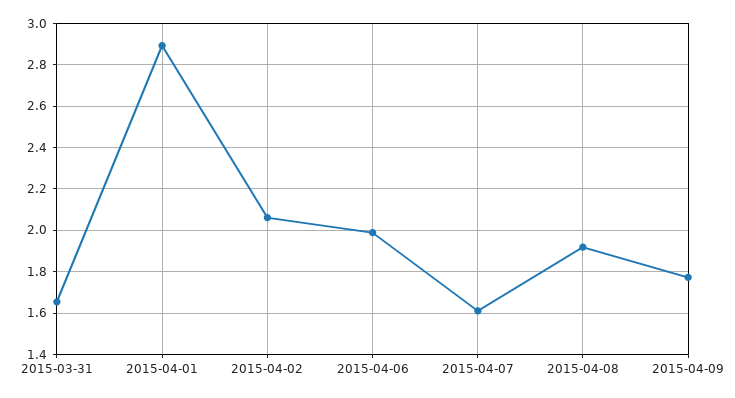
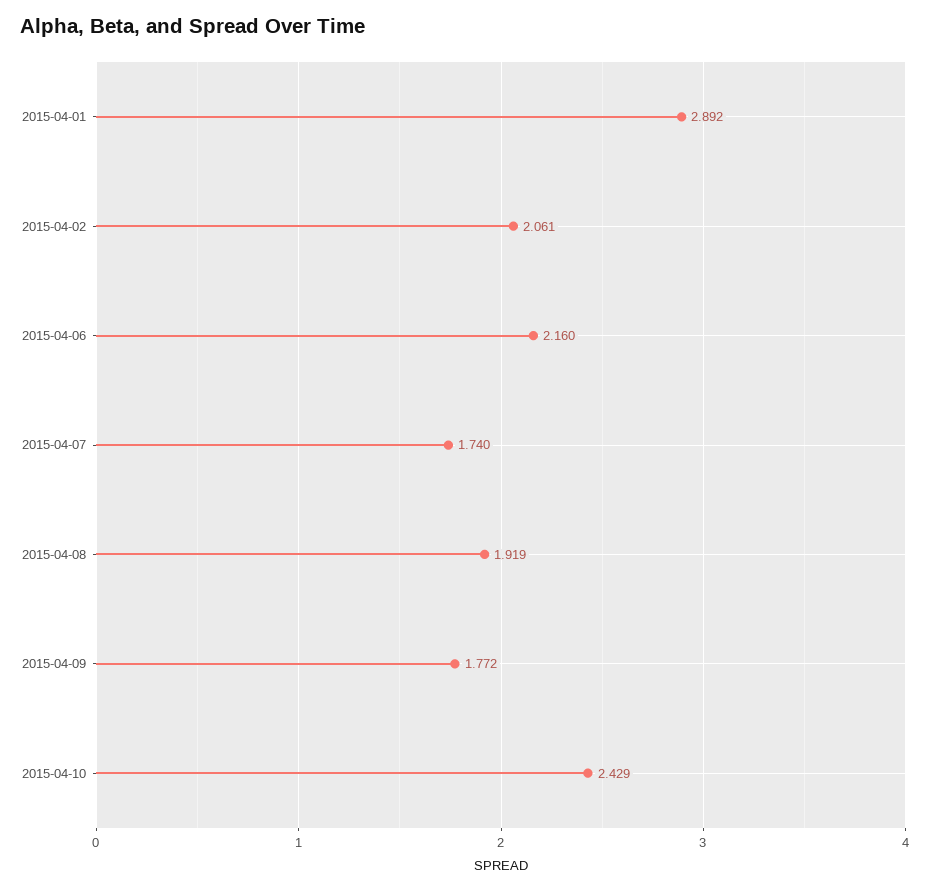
2015-03-31: 1.65 -> none
2015-04-06: 2 -> 2.16
2015-04-07: 1.6 -> 1.74
2015-04-10: none -> 2.429

